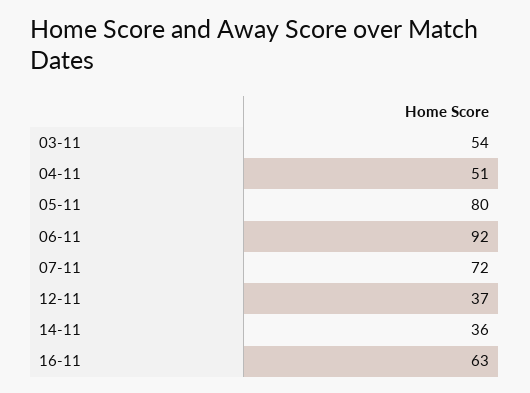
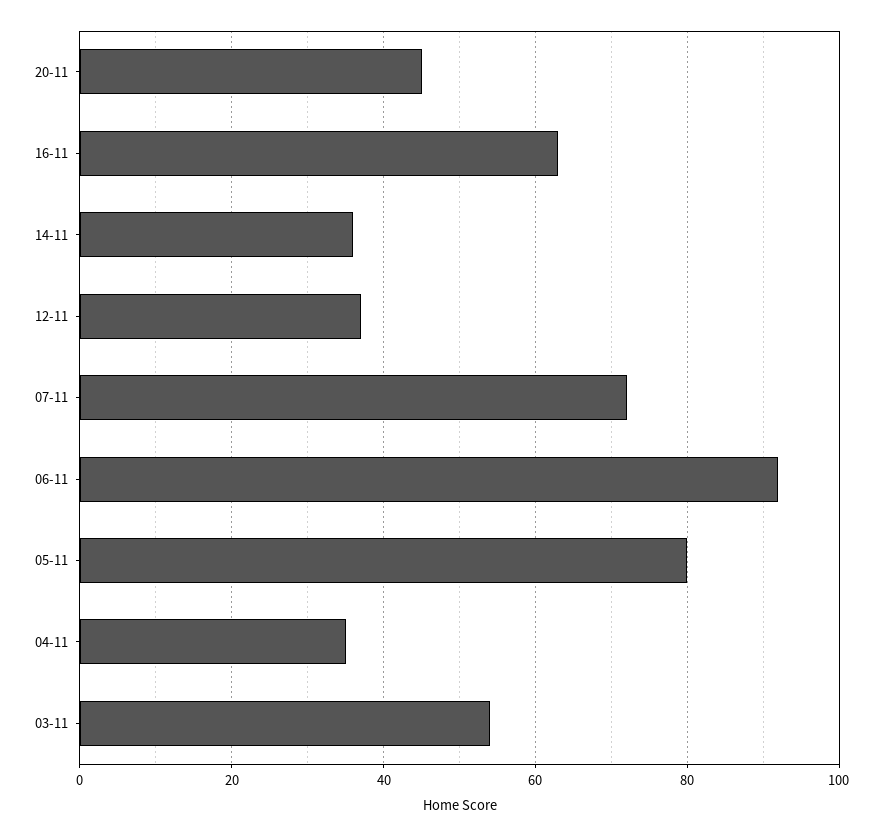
04-11: 51 -> 35
20-11: none -> 45

